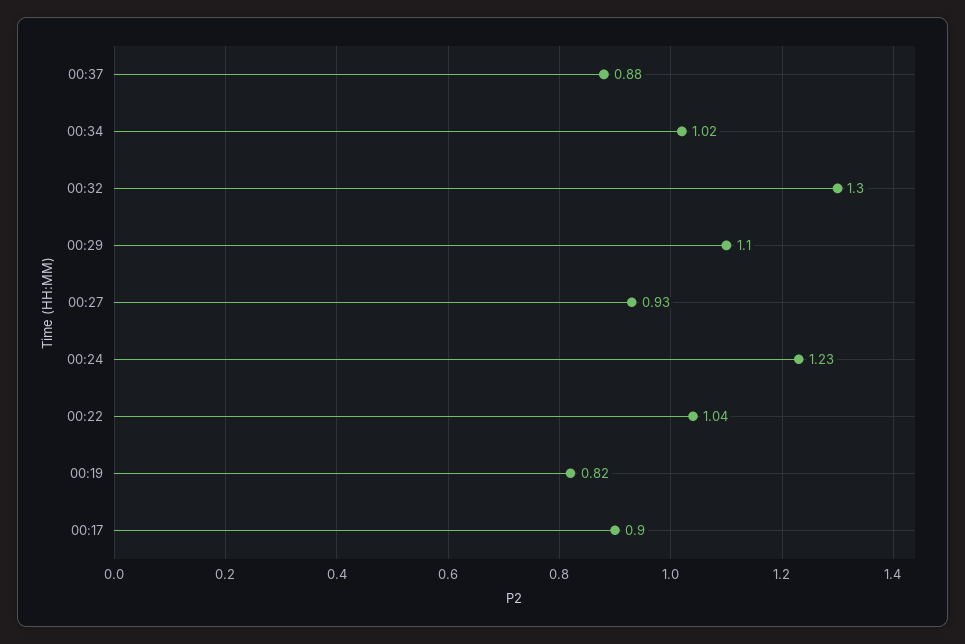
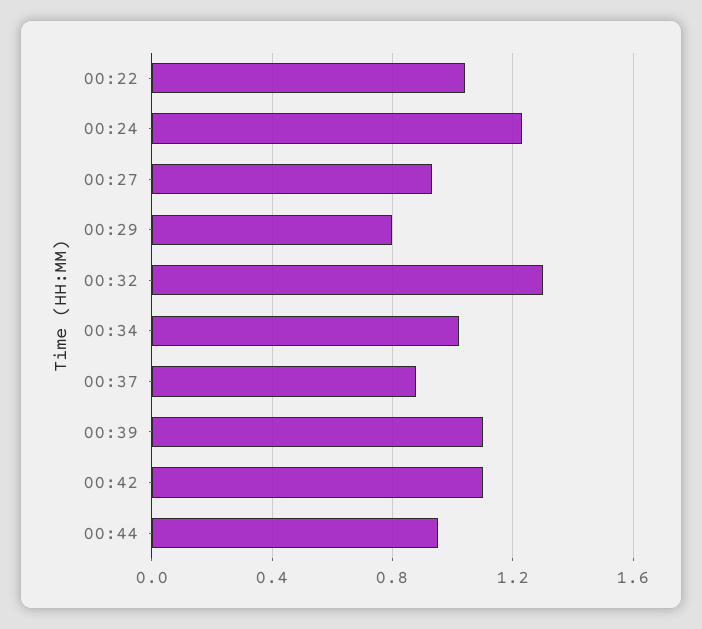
00:29: 1.1 -> 0.8
00:19: 0.82 -> none
00:17: 0.9 -> none
00:39: none -> 1.1
00:42: none -> 1.1
00:44: none -> 0.95

